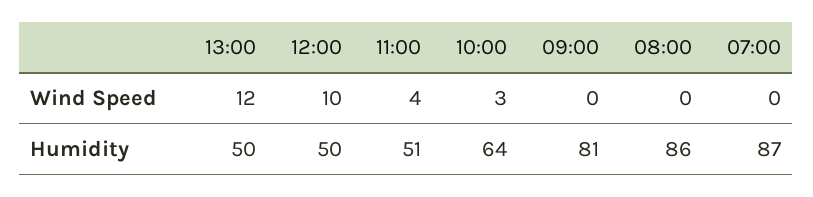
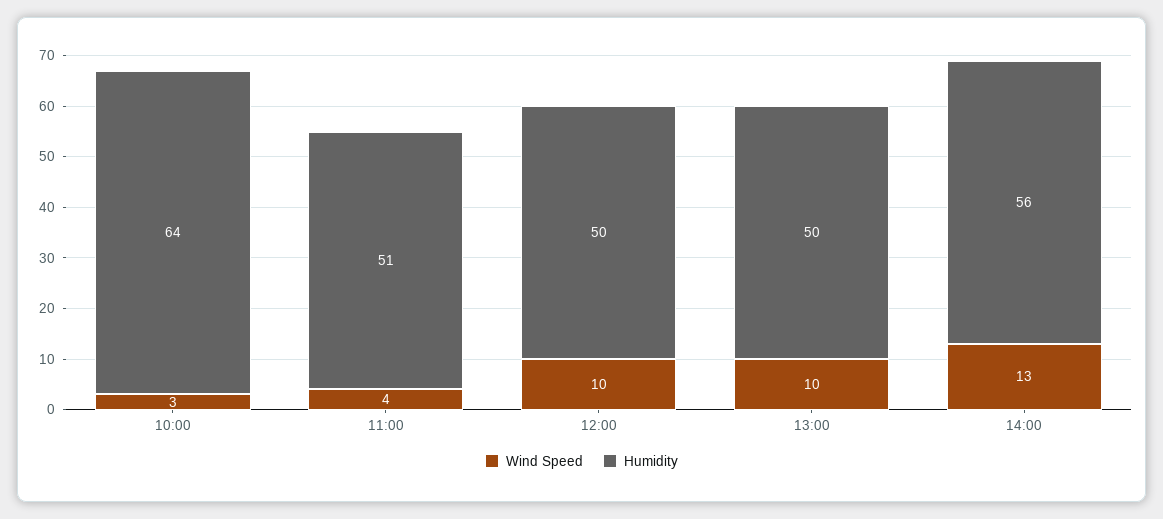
Wind Speed, 13:00: 12 -> 10
Wind Speed, 09:00: 0 -> none
Wind Speed, 08:00: 0 -> none
Wind Speed, 07:00: 0 -> none
Humidity, 09:00: 81 -> none
Humidity, 08:00: 86 -> none
Humidity, 07:00: 87 -> none
Wind Speed, 14:00: none -> 13
Humidity, 14:00: none -> 56

